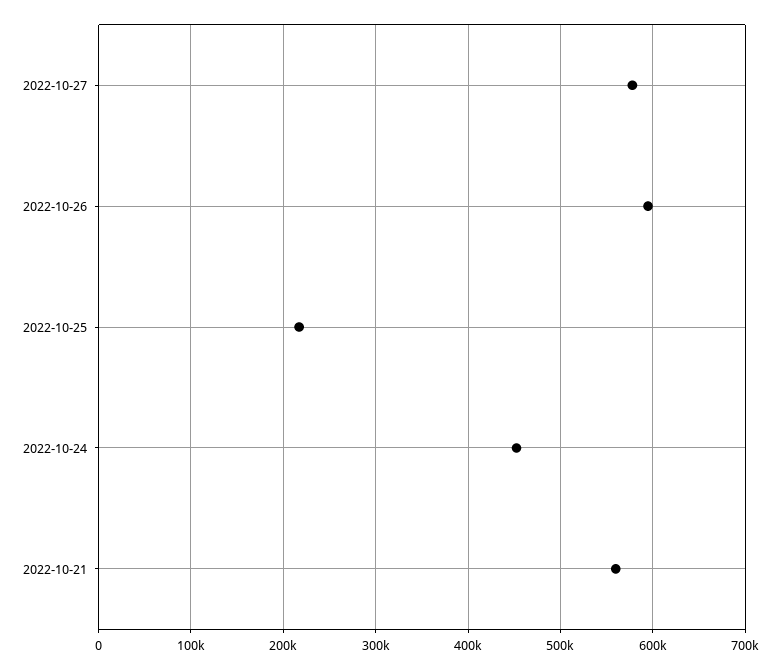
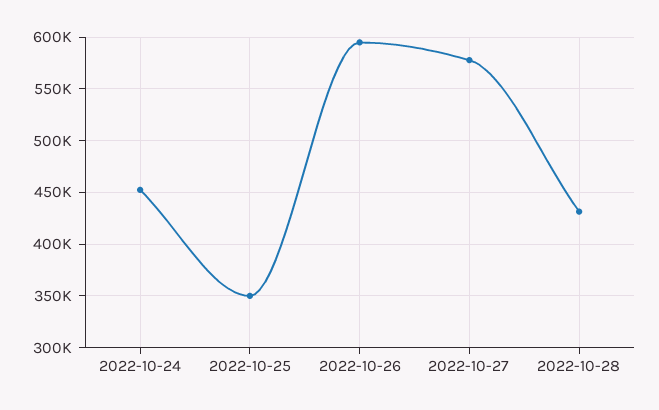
2022-10-25: 220000 -> 350000
2022-10-21: 560000 -> none
2022-10-28: none -> 430000

